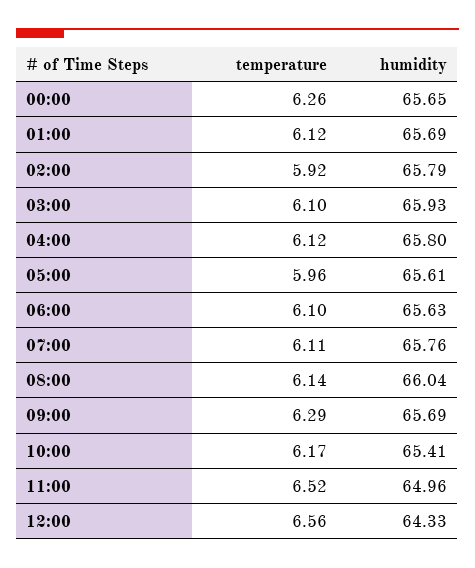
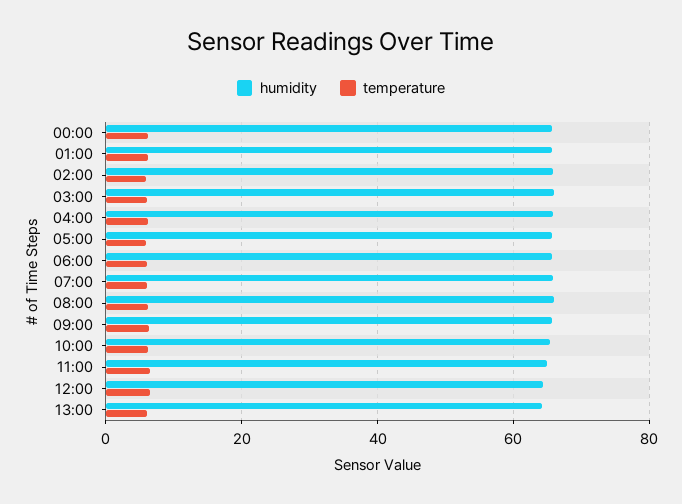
humidity, 13:00: none -> 64
temperature, 13:00: none -> 6

